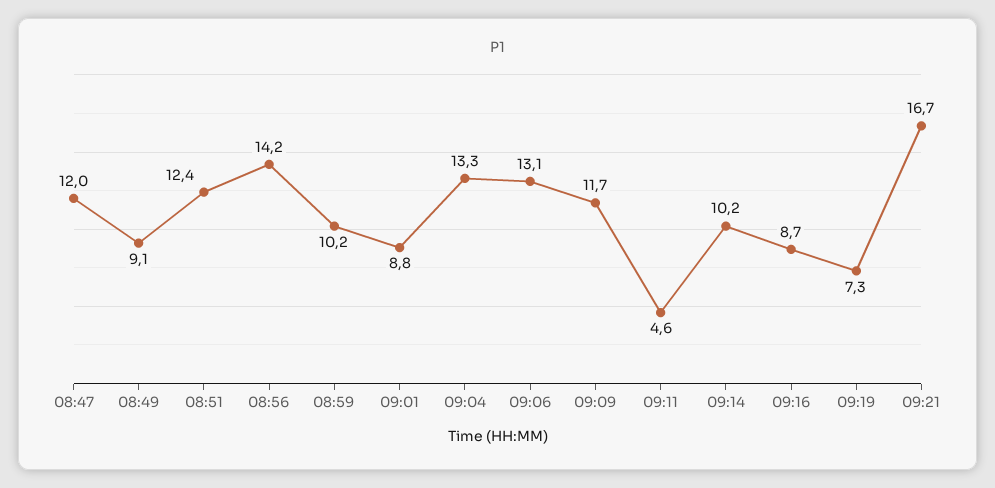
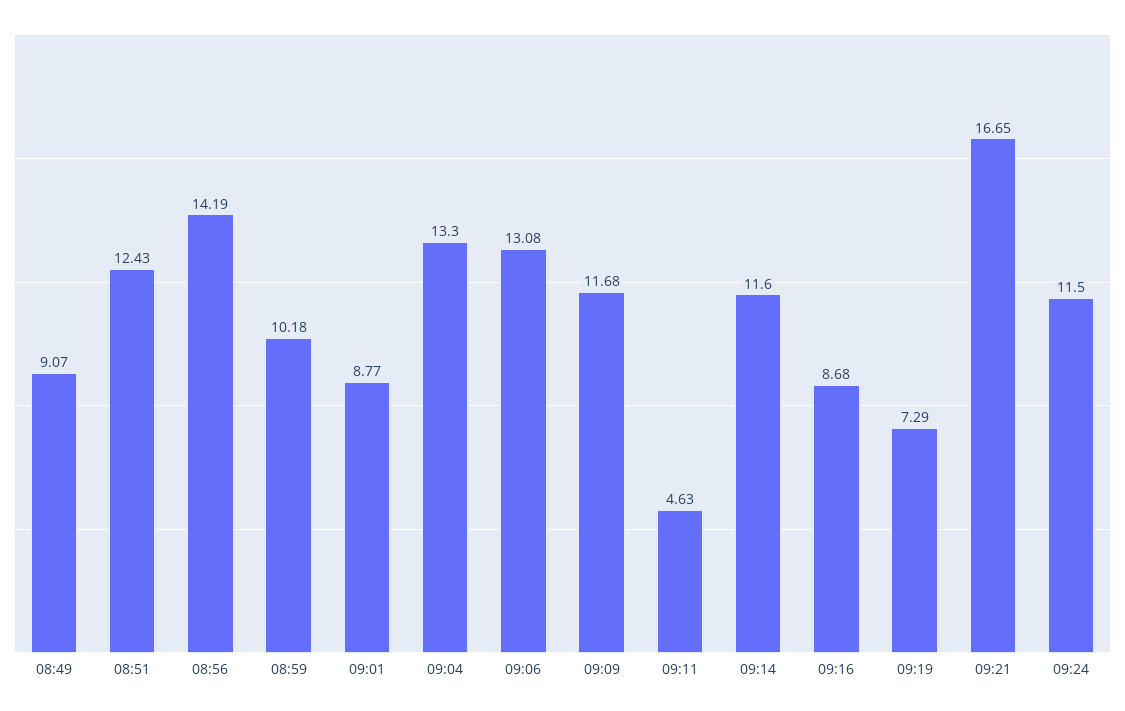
08:47: 12 -> none
09:14: 10.2 -> 11.6
09:24: none -> 11.5

